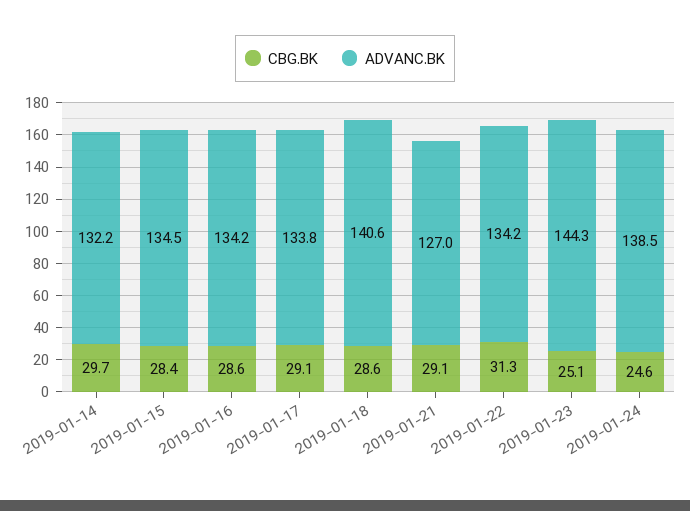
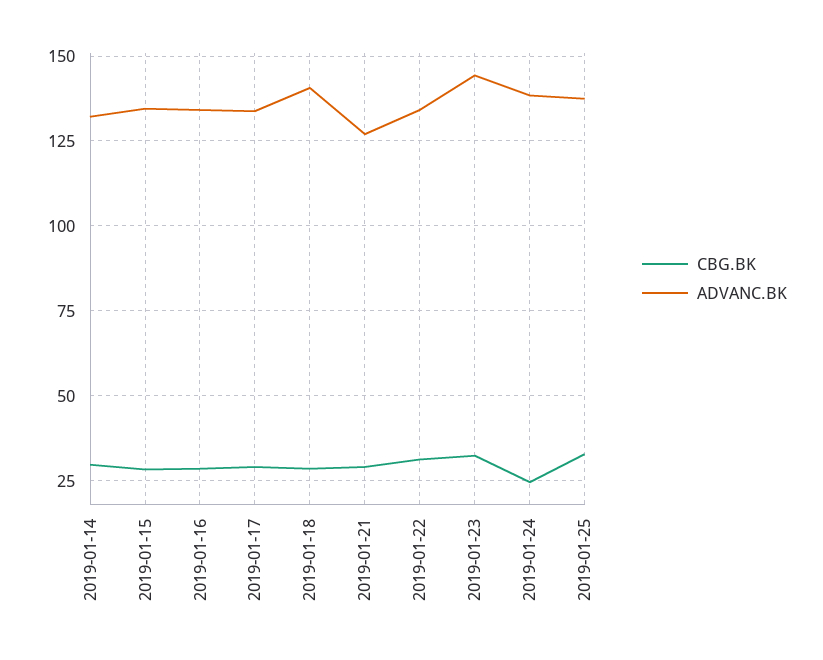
CBG.BK, 2019-01-23: 25.1 -> 32.5
CBG.BK, 2019-01-25: none -> 32.5
ADVANC.BK, 2019-01-25: none -> 137.5

